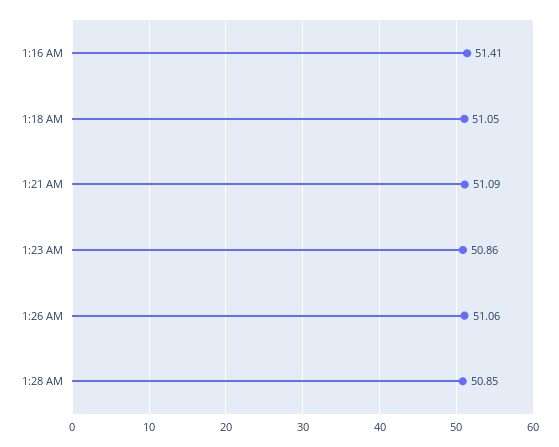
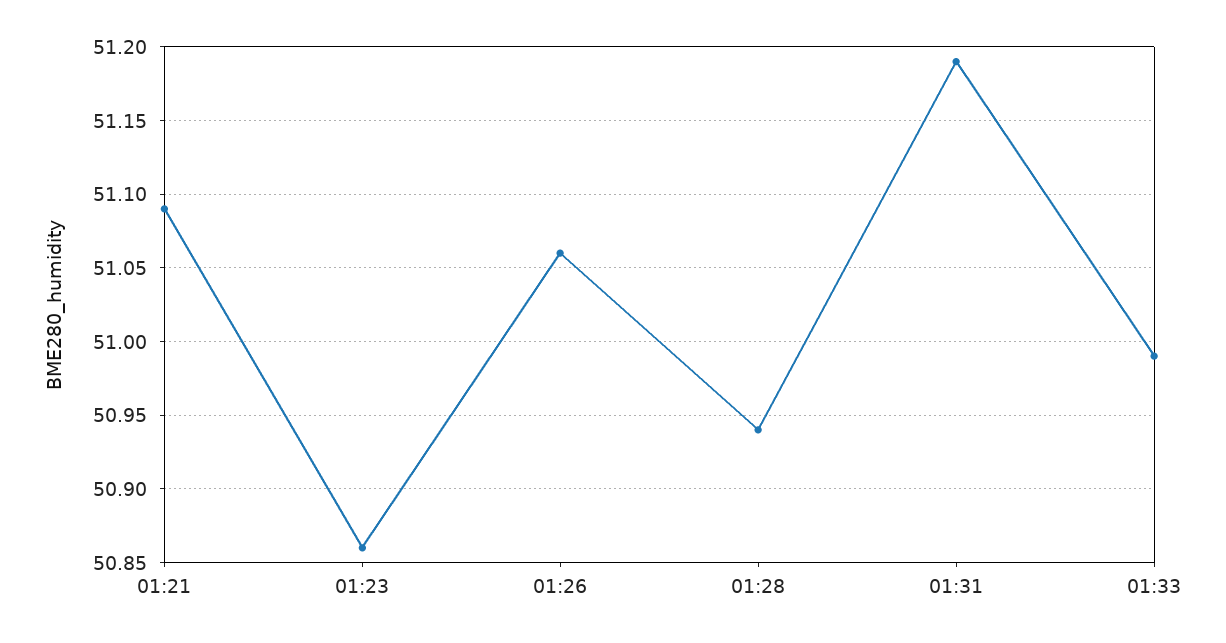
1:16 AM: 51.41 -> none
1:18 AM: 51.05 -> none
1:28 AM: 50.85 -> 50.94
01:31: none -> 51.19
01:33: none -> 50.99

